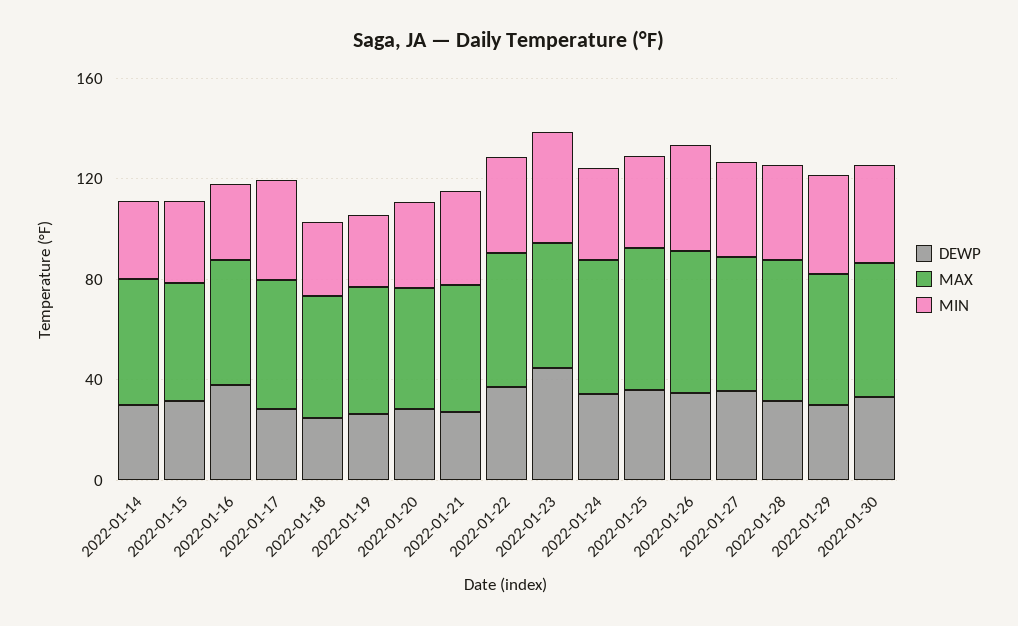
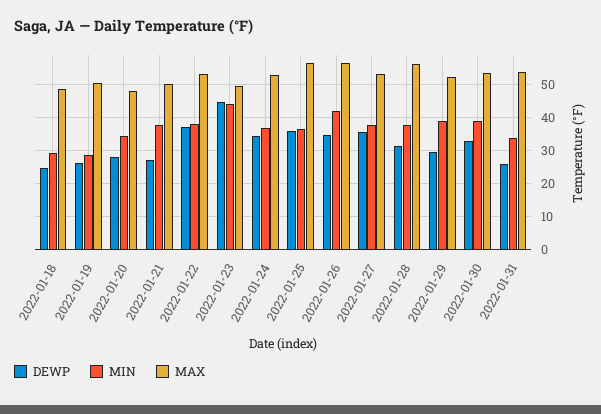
DEWP, 2022-01-14: 30 -> none
MAX, 2022-01-14: 50 -> none
MIN, 2022-01-14: 30 -> none
DEWP, 2022-01-15: 30 -> none
MAX, 2022-01-15: 50 -> none
MIN, 2022-01-15: 30 -> none
DEWP, 2022-01-16: 40 -> none
MAX, 2022-01-16: 50 -> none
MIN, 2022-01-16: 30 -> none
DEWP, 2022-01-17: 30 -> none
MAX, 2022-01-17: 50 -> none
MIN, 2022-01-17: 40 -> none
DEWP, 2022-01-31: none -> 26
MIN, 2022-01-31: none -> 34
MAX, 2022-01-31: none -> 54

